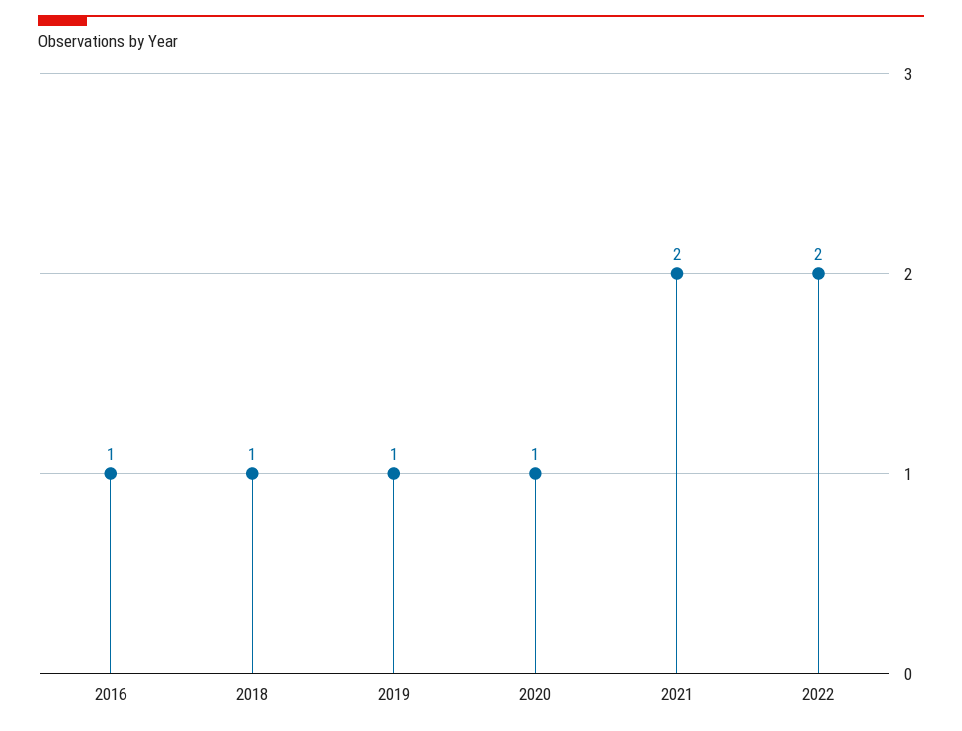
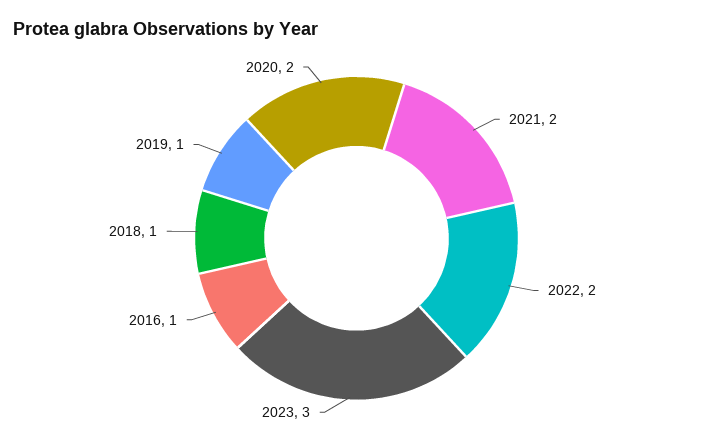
2020: 1 -> 2
2023: none -> 3

